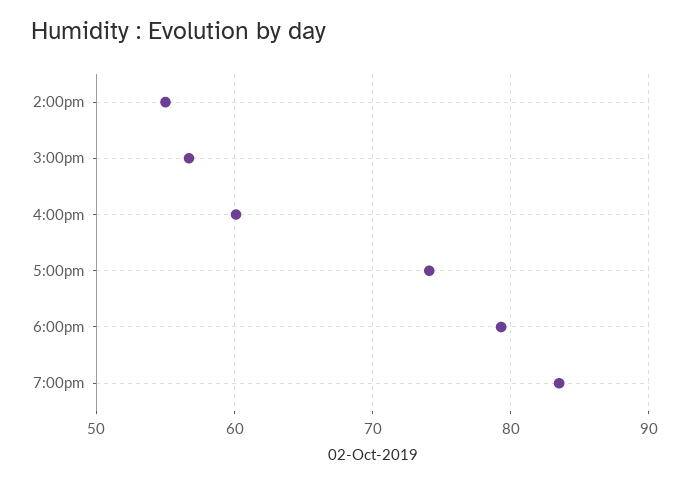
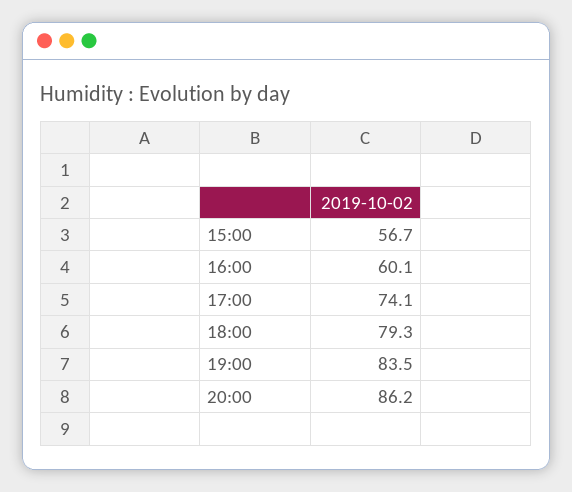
2:00pm: 55 -> none
20:00: none -> 86.2

